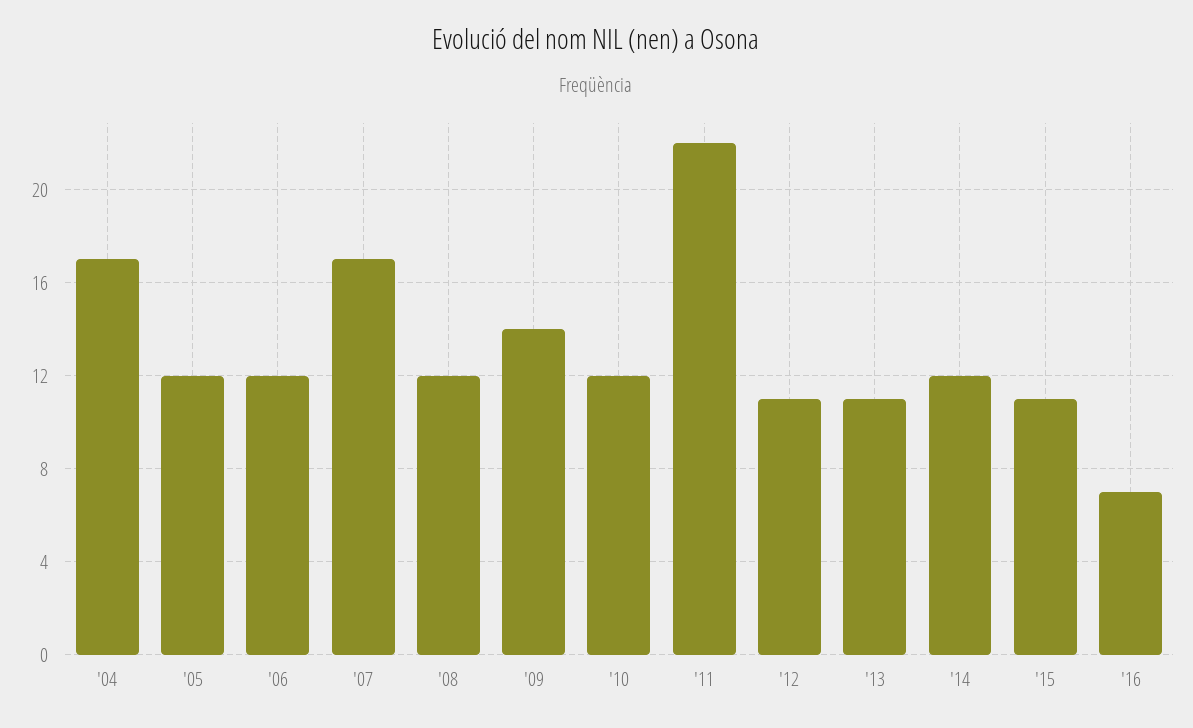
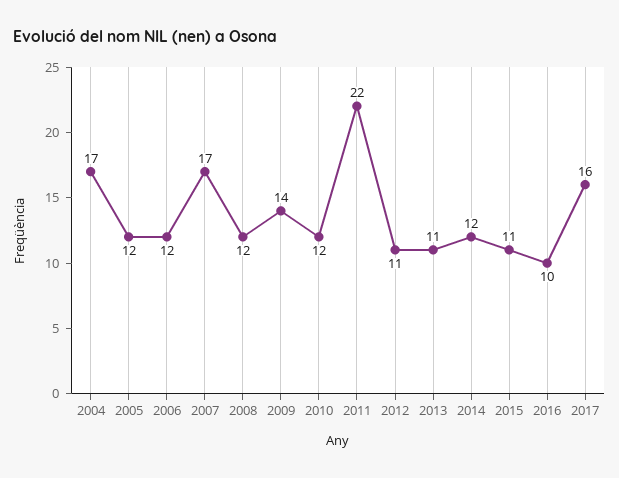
'16: 7 -> 10
2017: none -> 16

